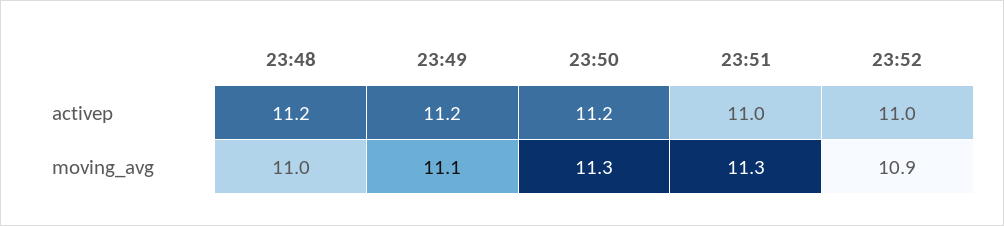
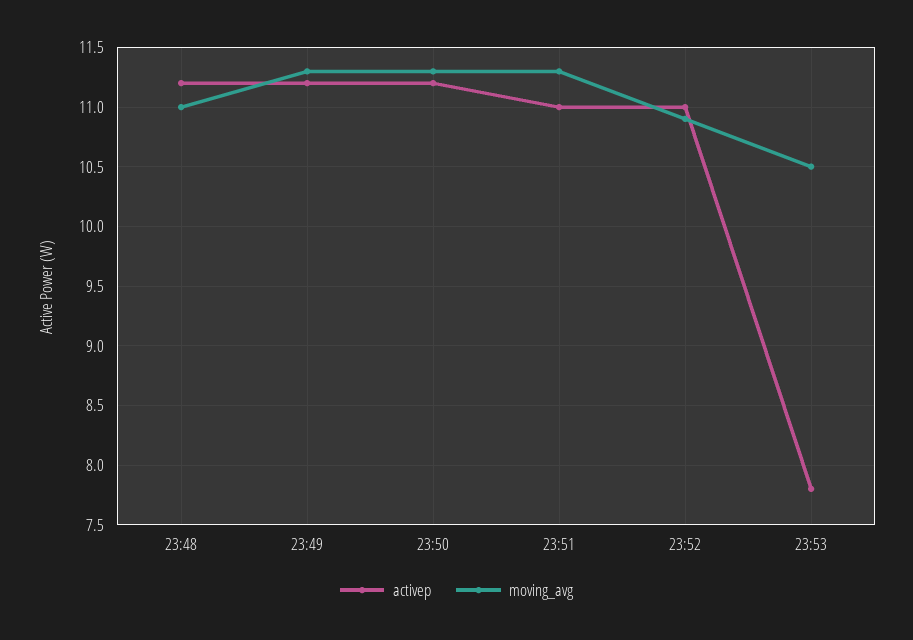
moving_avg, 23:49: 11.1 -> 11.3
activep, 23:53: none -> 7.8
moving_avg, 23:53: none -> 10.5

